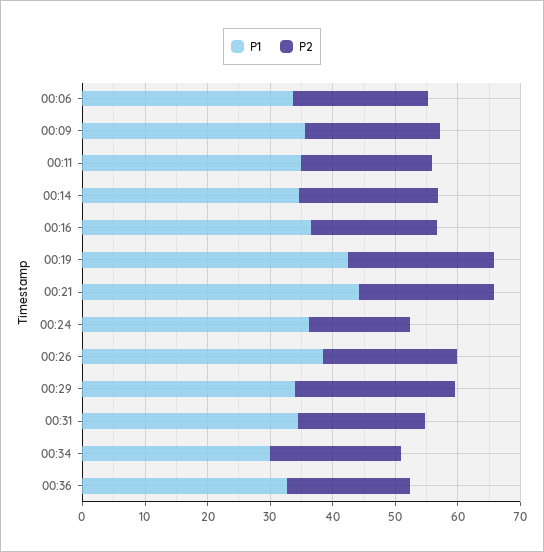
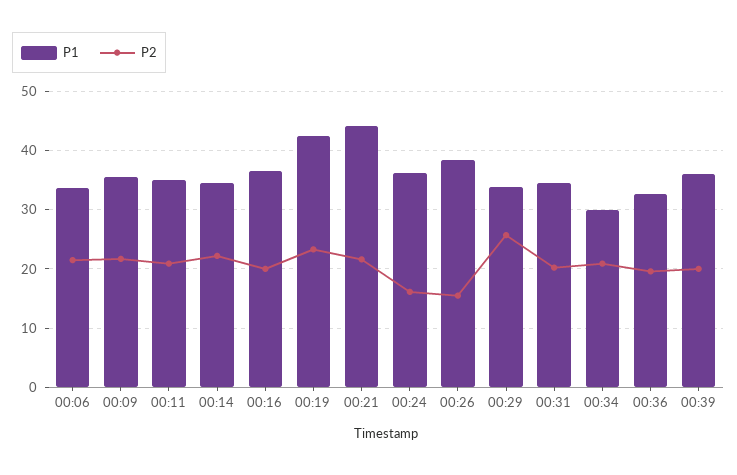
P2, 00:26: 22 -> 16
P1, 00:39: none -> 36
P2, 00:39: none -> 20

